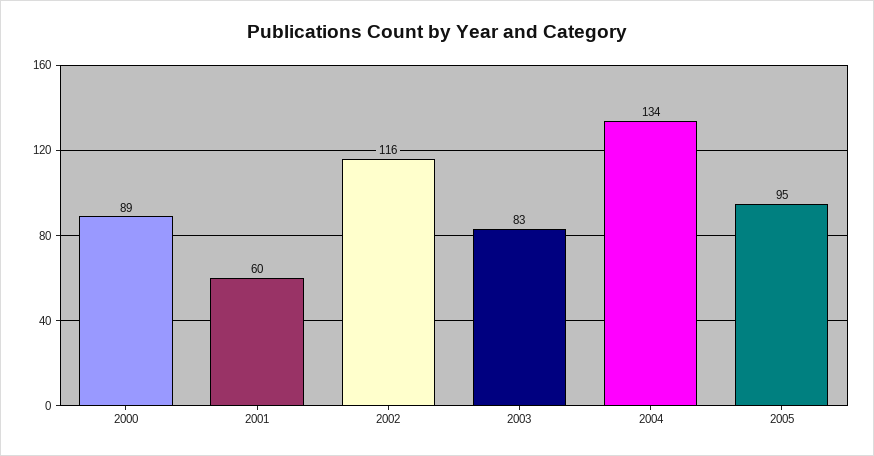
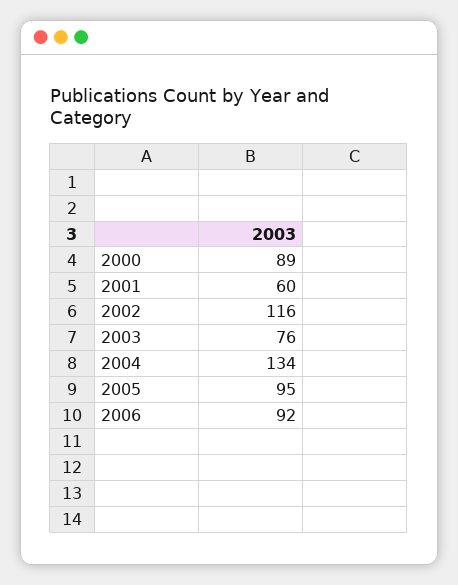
2003: 83 -> 76
2006: none -> 92

